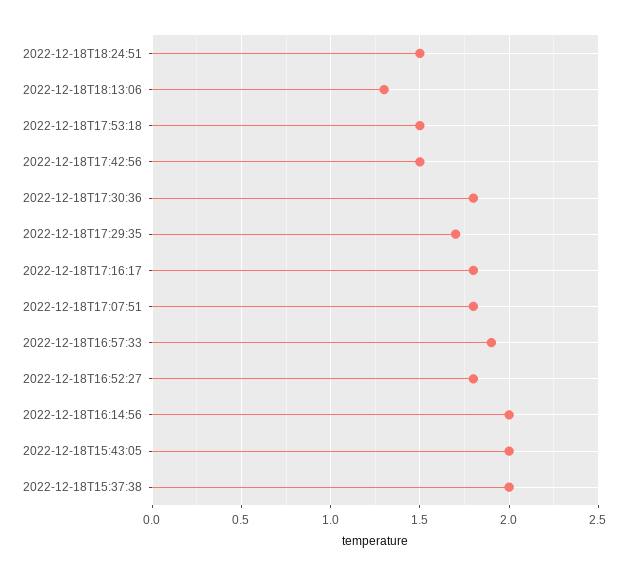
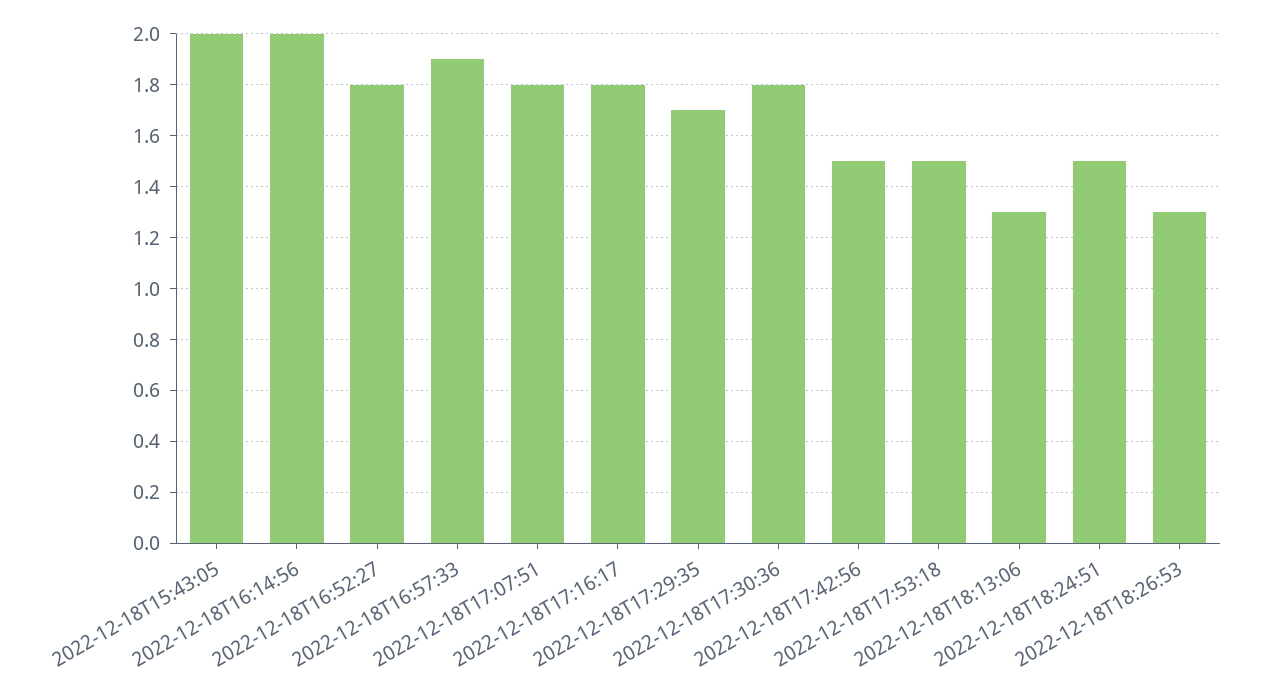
2022-12-18T15:37:38: 2 -> none
2022-12-18T18:26:53: none -> 1.3

